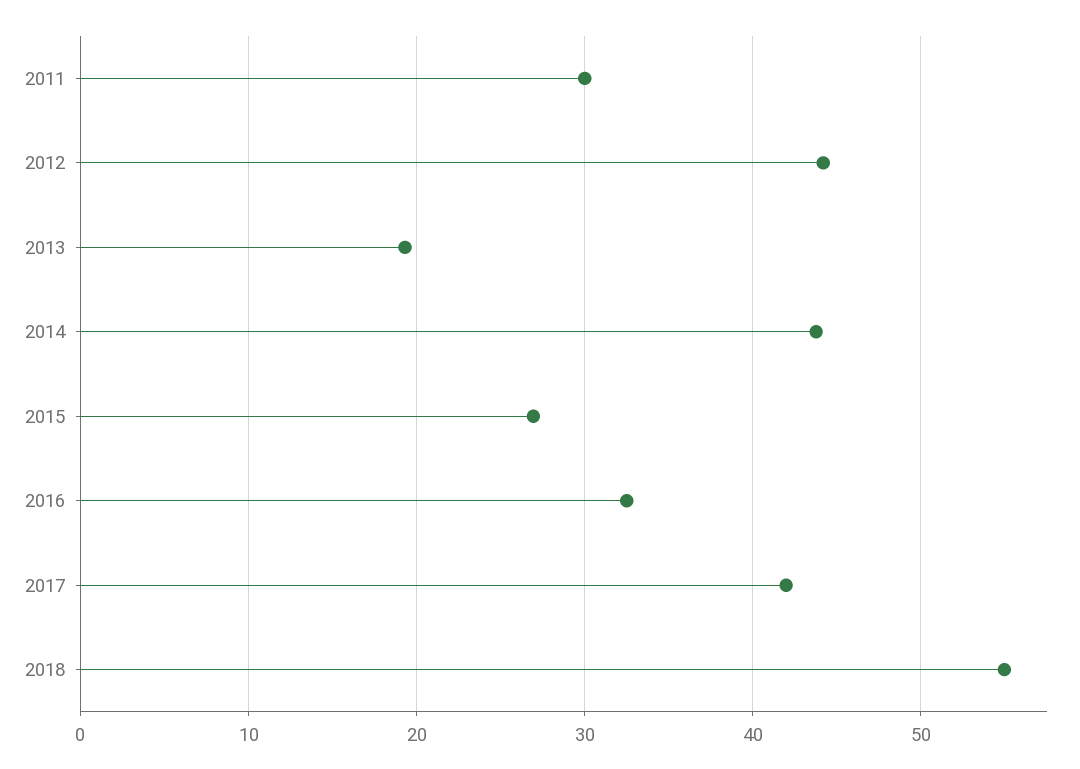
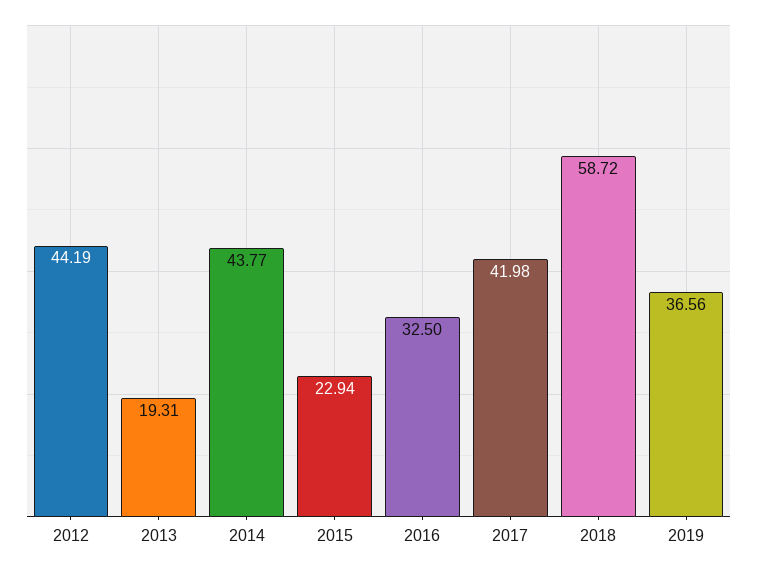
2011: 30 -> none
2015: 27 -> 22.94
2018: 55 -> 58.72
2019: none -> 36.56

